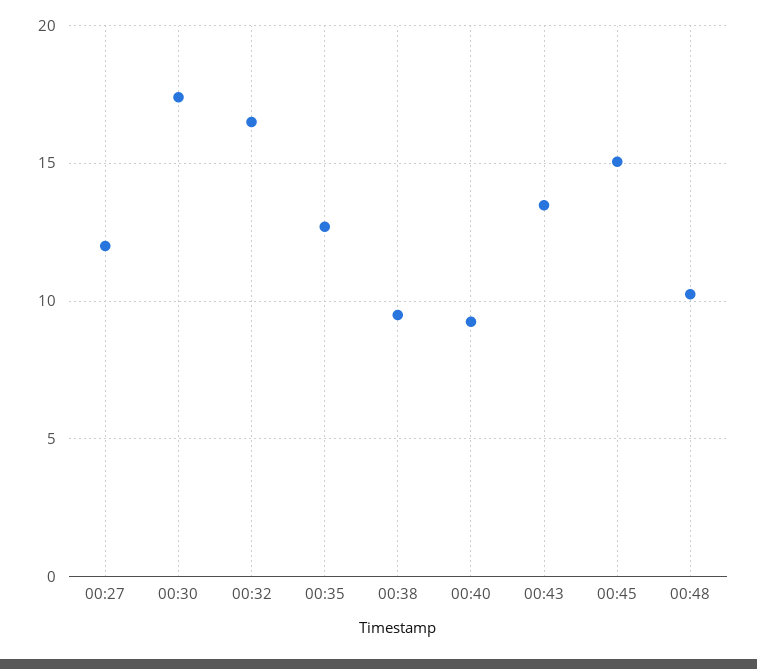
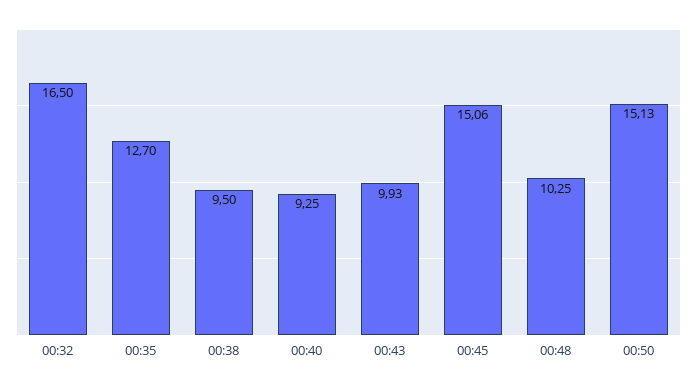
00:27: 12 -> none
00:30: 17.5 -> none
00:43: 13.5 -> 9.93
00:50: none -> 15.13

